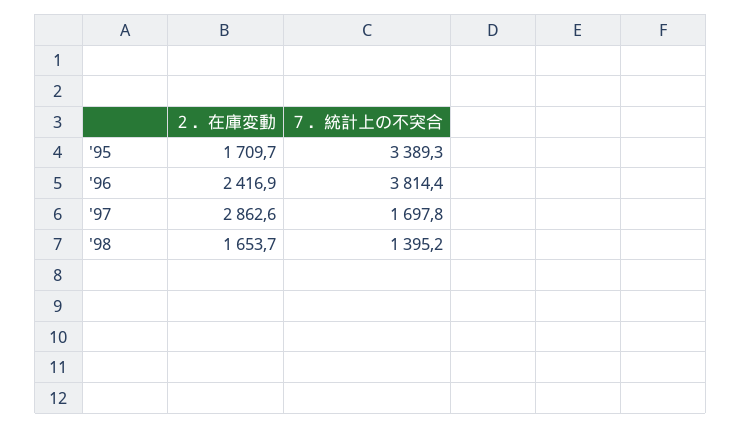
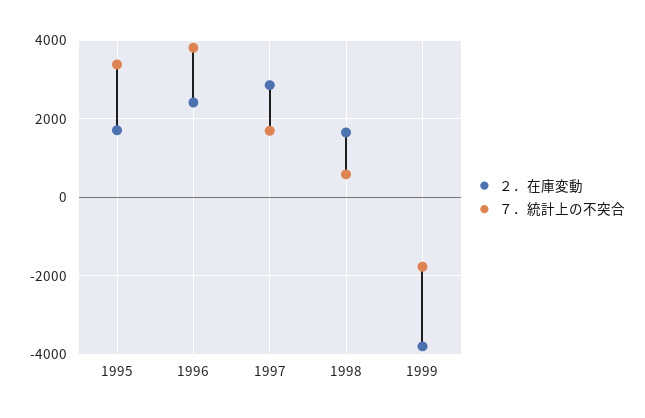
７．統計上の不突合, '98: 1395.2 -> 600
２．在庫変動, 1999: none -> -3800
７．統計上の不突合, 1999: none -> -1800

